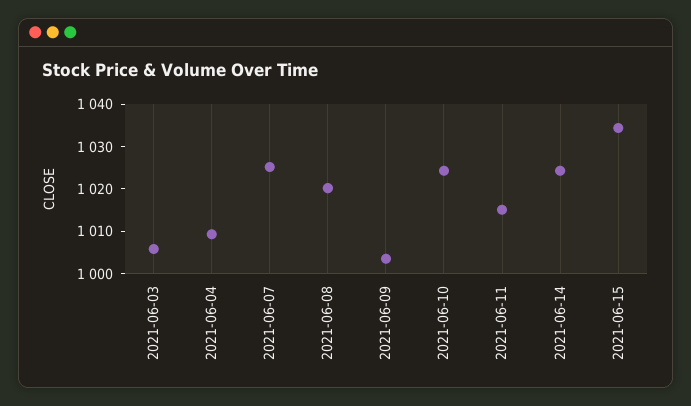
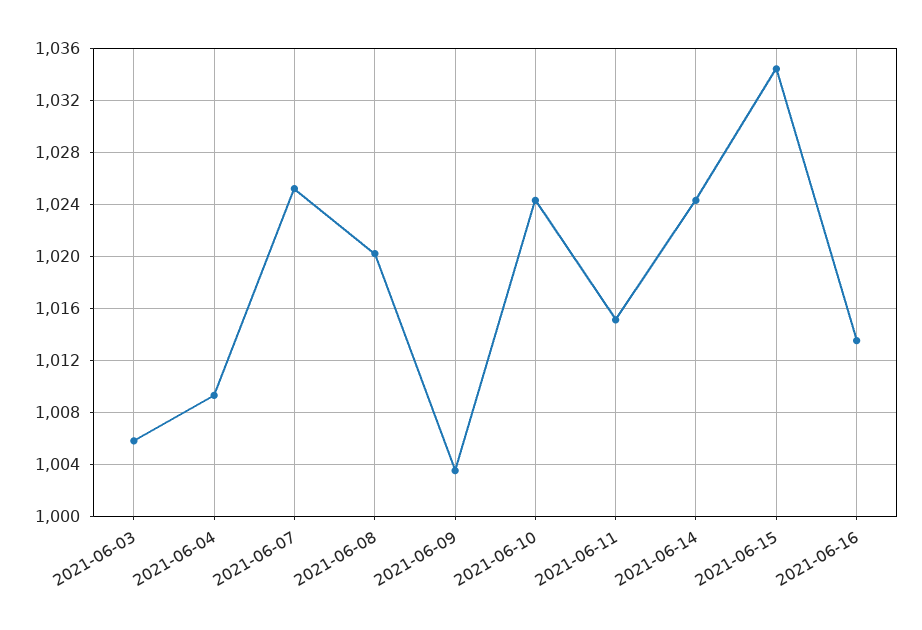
2021-06-16: none -> 1013.5

